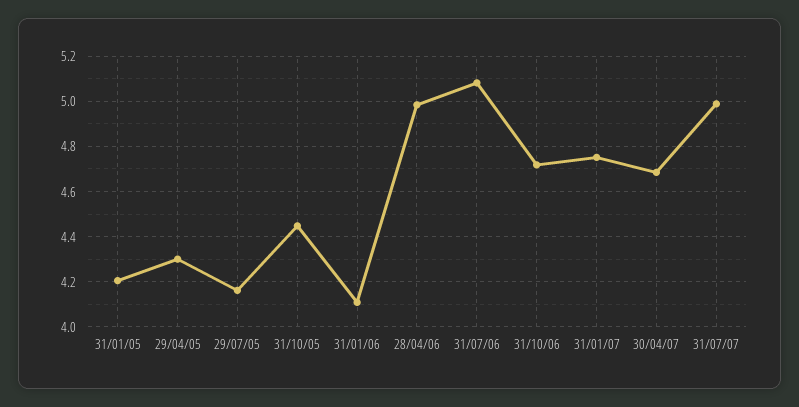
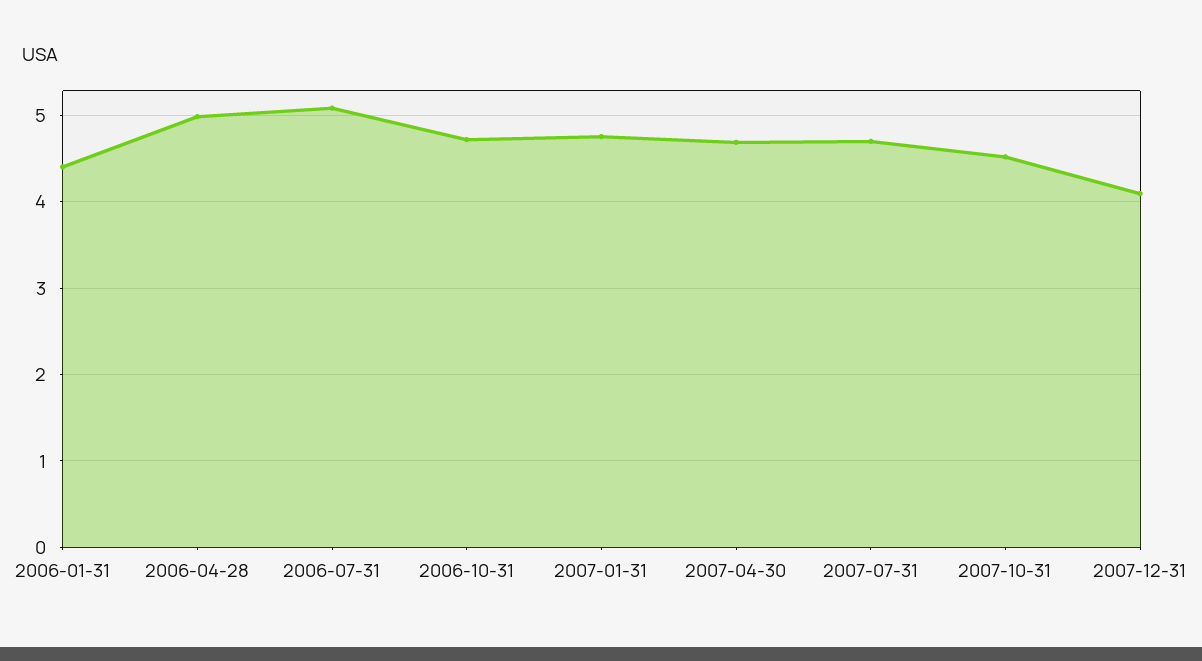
31/01/05: 4.2 -> none
29/04/05: 4.3 -> none
29/07/05: 4.15 -> none
31/10/05: 4.45 -> none
31/01/06: 4.1 -> 4.4
31/07/07: 5 -> 4.7
2007-10-31: none -> 4.5
2007-12-31: none -> 4.1

